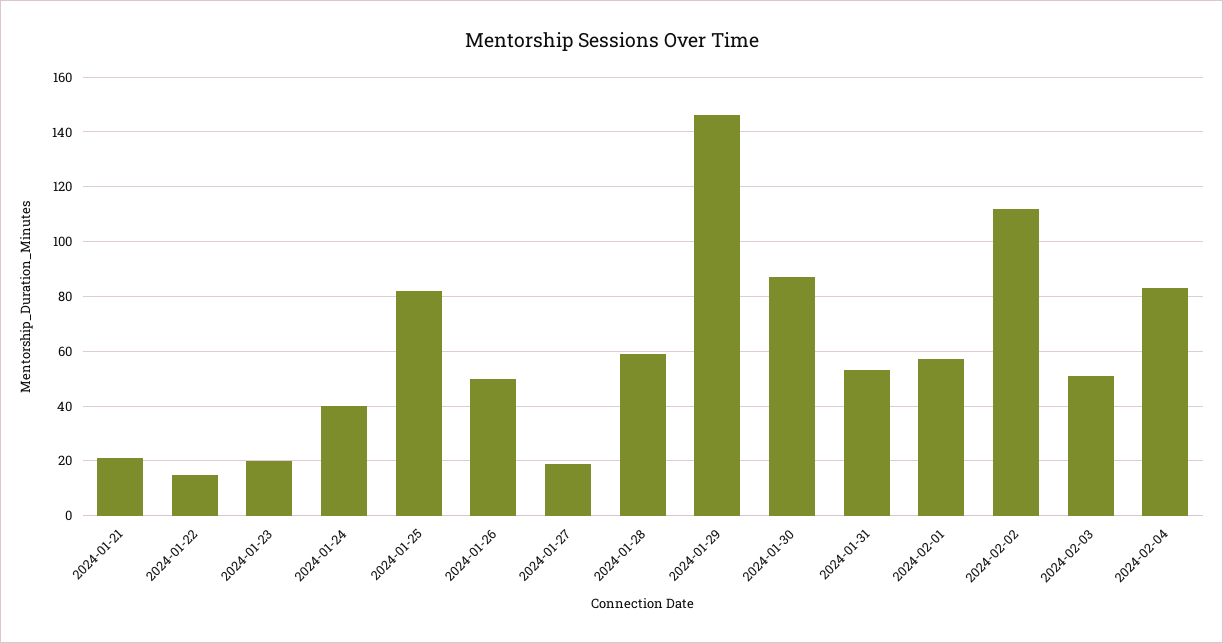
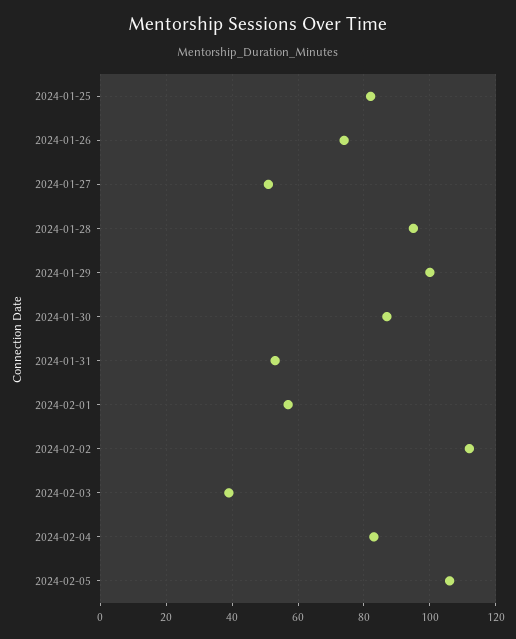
2024-01-21: 20 -> none
2024-01-22: 15 -> none
2024-01-23: 20 -> none
2024-01-24: 40 -> none
2024-01-26: 50 -> 75
2024-01-27: 20 -> 50
2024-01-28: 60 -> 95
2024-01-29: 145 -> 100
2024-02-03: 50 -> 40
2024-02-05: none -> 105

